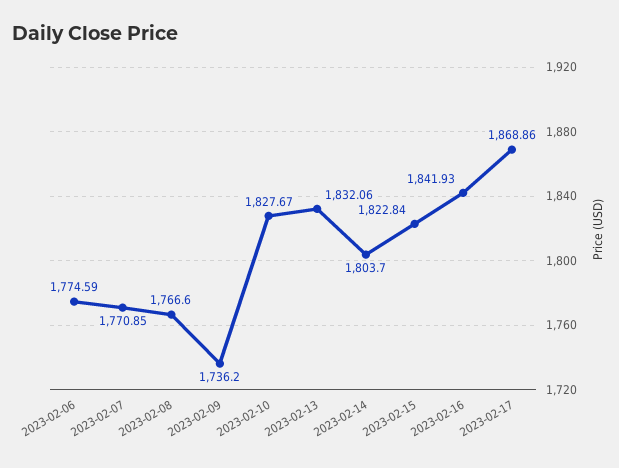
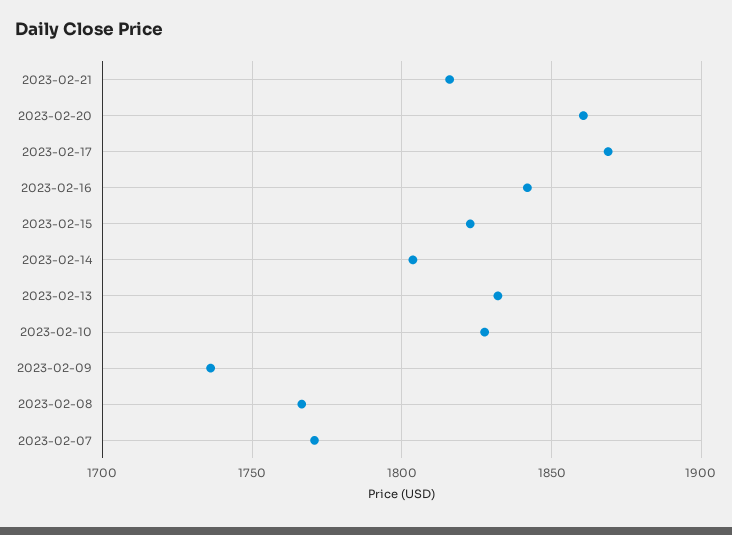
2023-02-06: 1774.59 -> none
2023-02-21: none -> 1815
2023-02-20: none -> 1860

